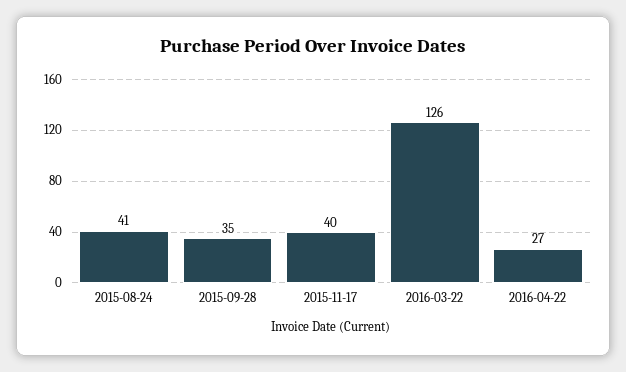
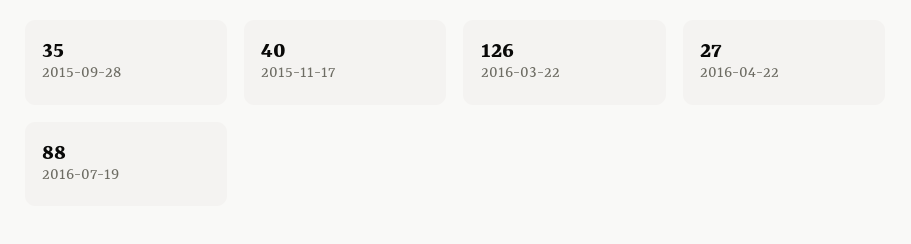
2015-08-24: 41 -> none
2016-07-19: none -> 88

